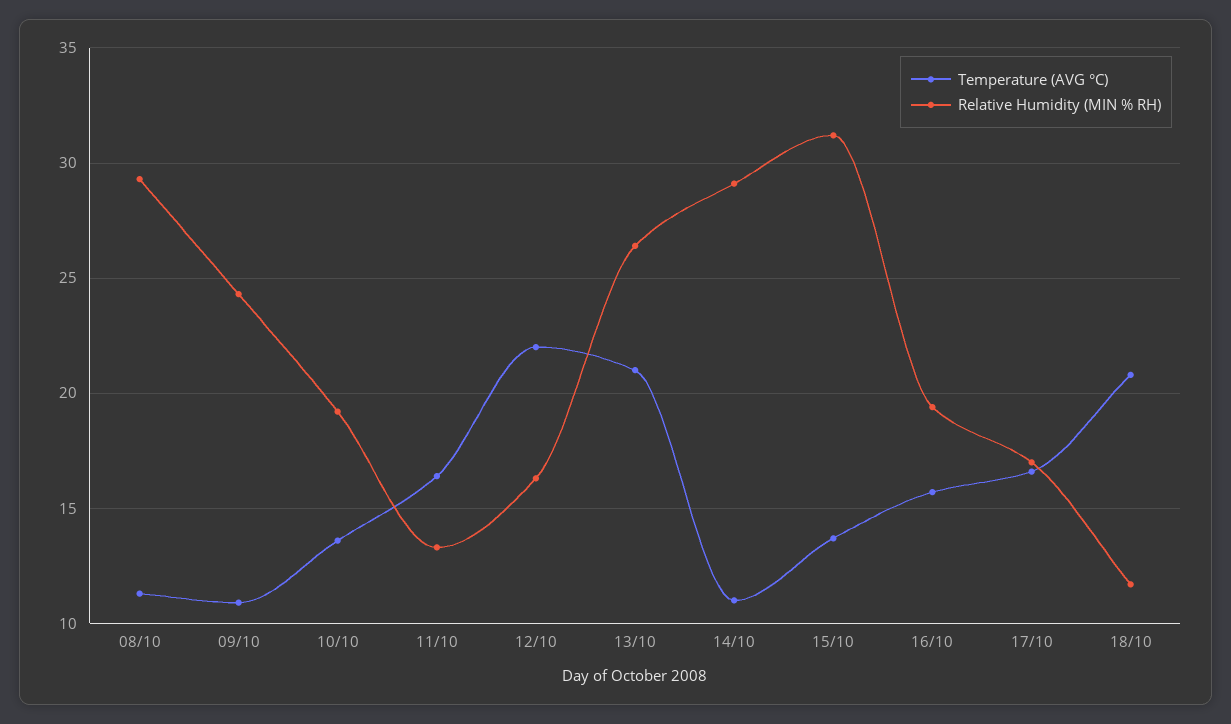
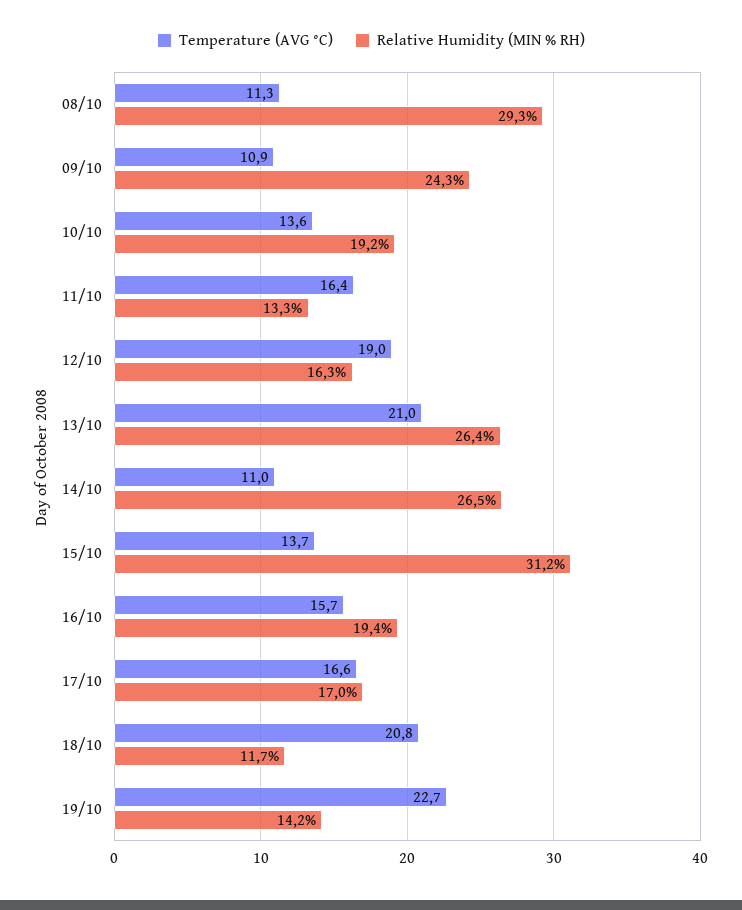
Temperature (AVG °C), 12/10: 22 -> 19
Relative Humidity (MIN % RH), 14/10: 29 -> 26.5
Temperature (AVG °C), 19/10: none -> 22.7
Relative Humidity (MIN % RH), 19/10: none -> 14.2

